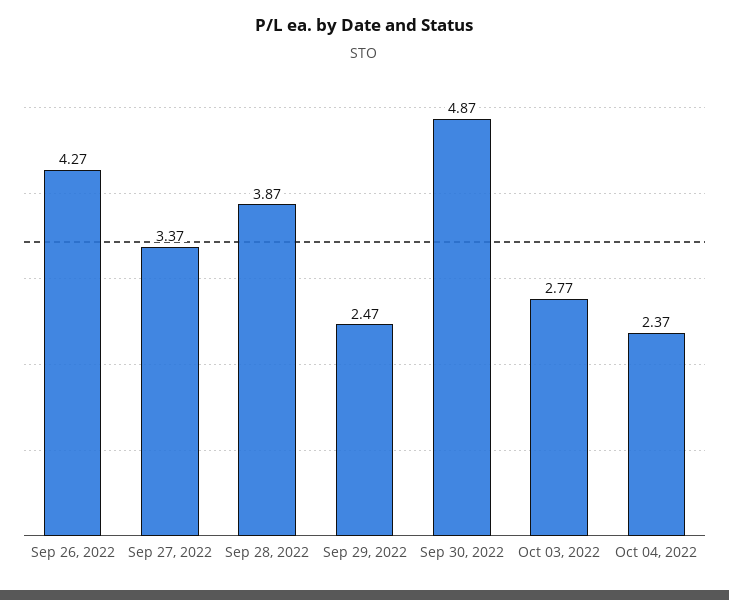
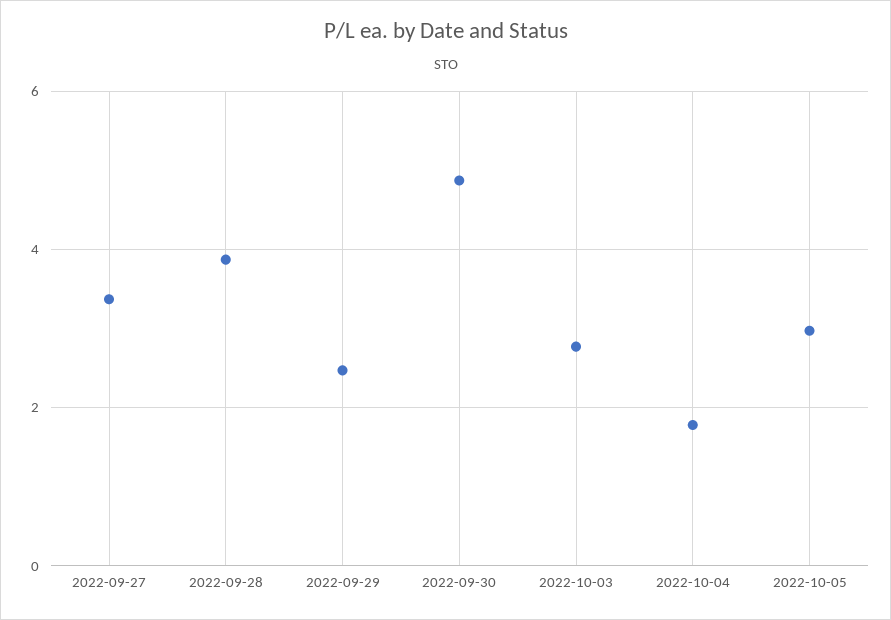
Sep 26, 2022: 4.27 -> none
Oct 04, 2022: 2.37 -> 1.8
2022-10-05: none -> 3

